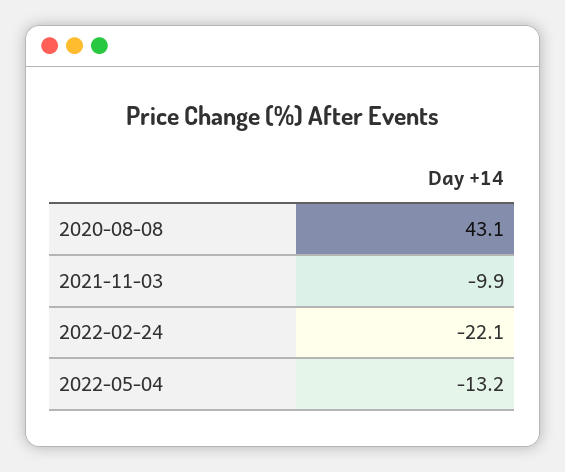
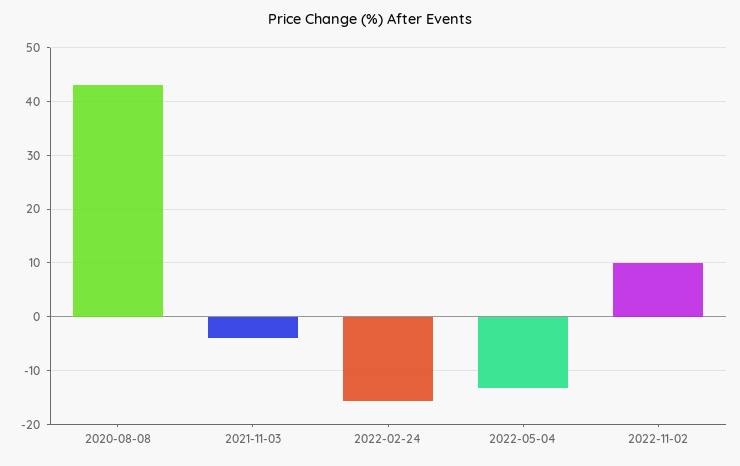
2021-11-03: -9.9 -> -4
2022-02-24: -22.1 -> -16
2022-11-02: none -> 10

